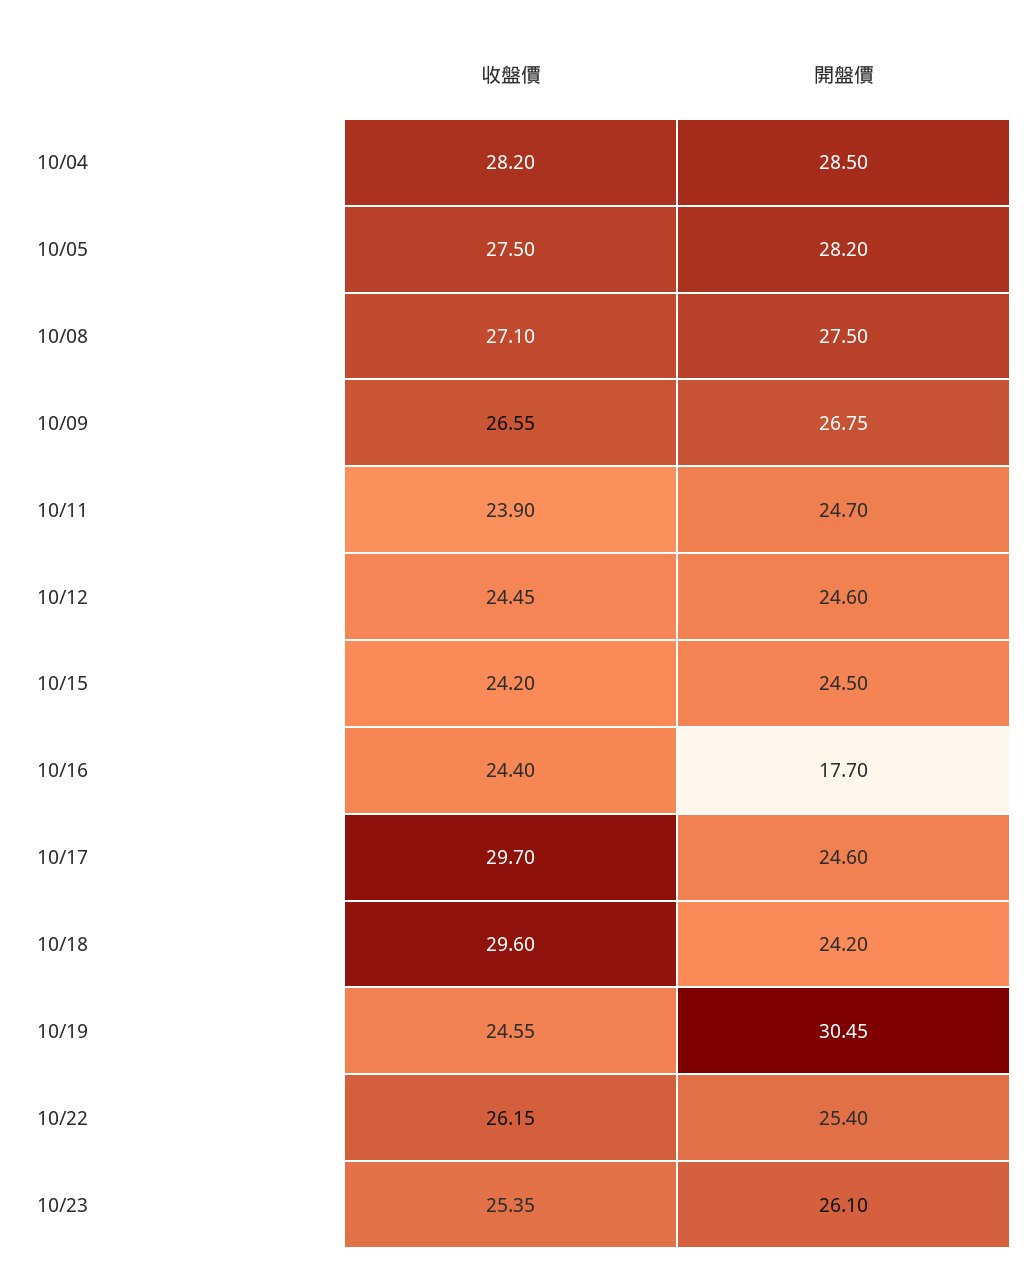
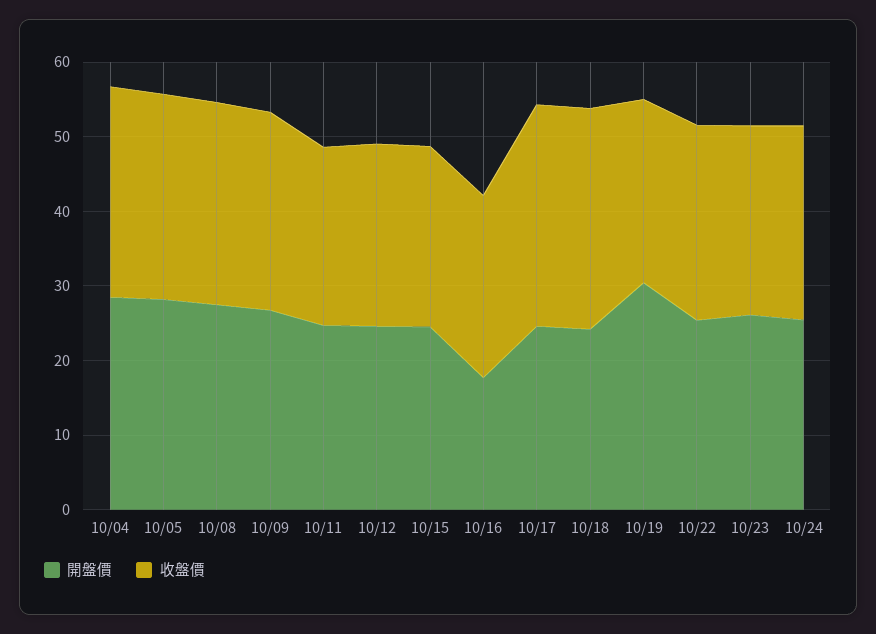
開盤價, 10/24: none -> 26
收盤價, 10/24: none -> 26

